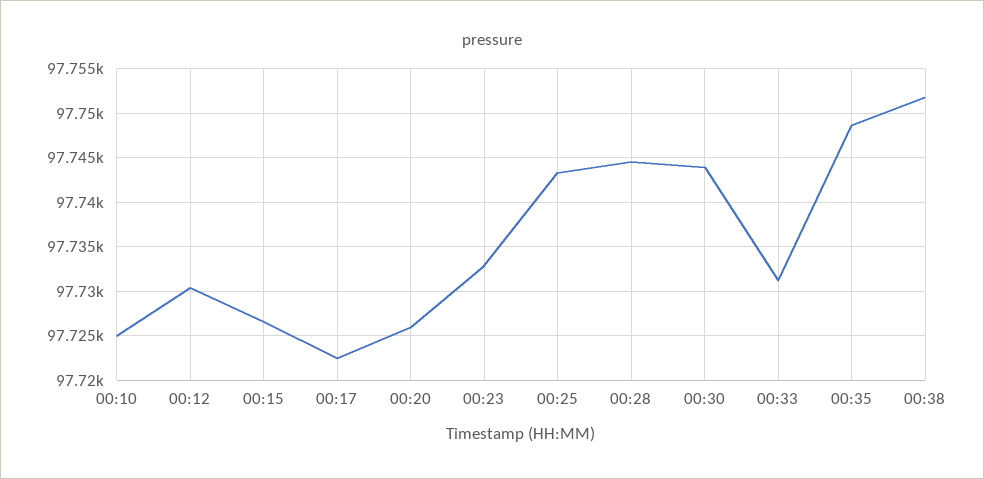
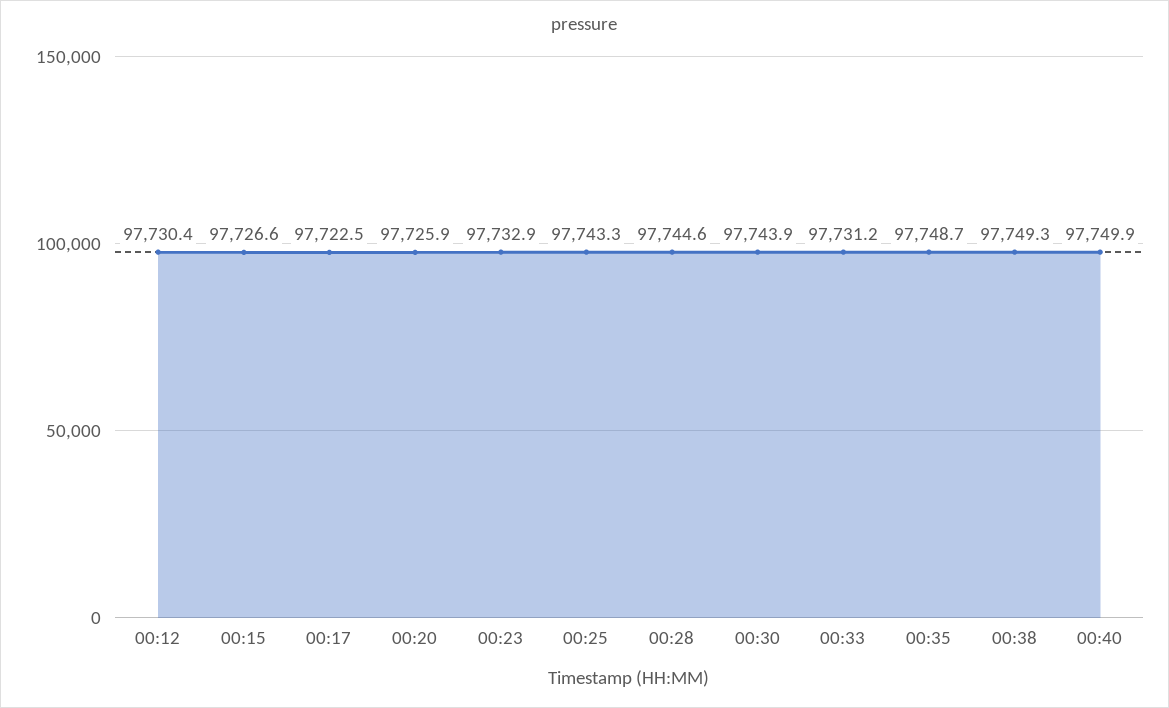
00:10: 97725 -> none
00:38: 97752 -> 97749.3
00:40: none -> 97749.9

